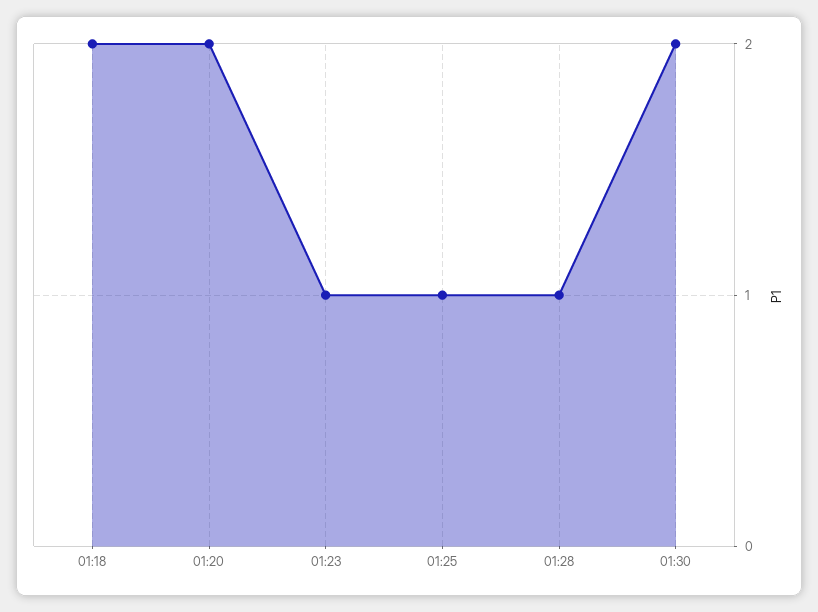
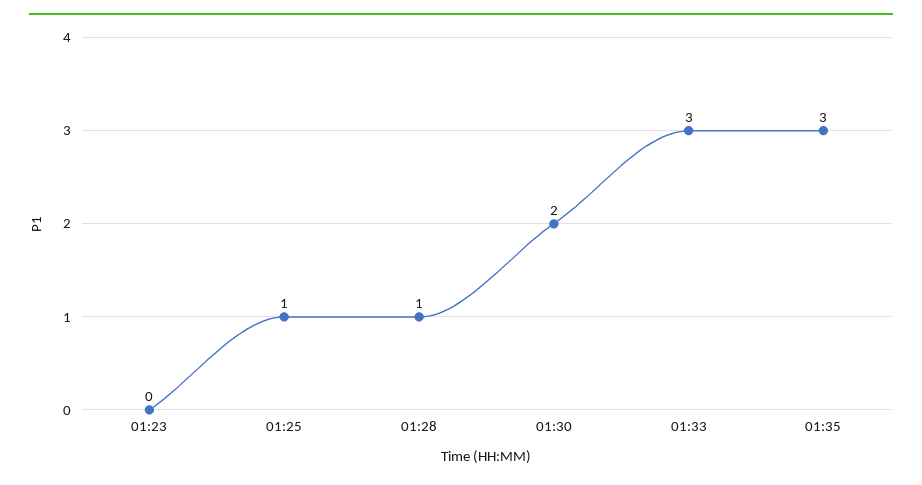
01:18: 2 -> none
01:20: 2 -> none
01:23: 1 -> 0
01:33: none -> 3
01:35: none -> 3

